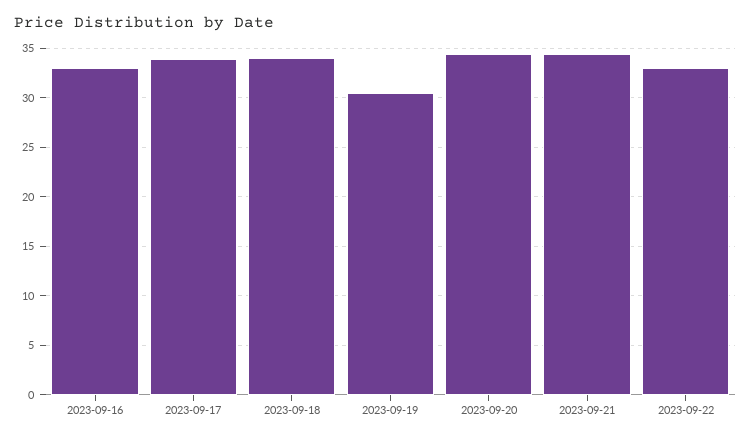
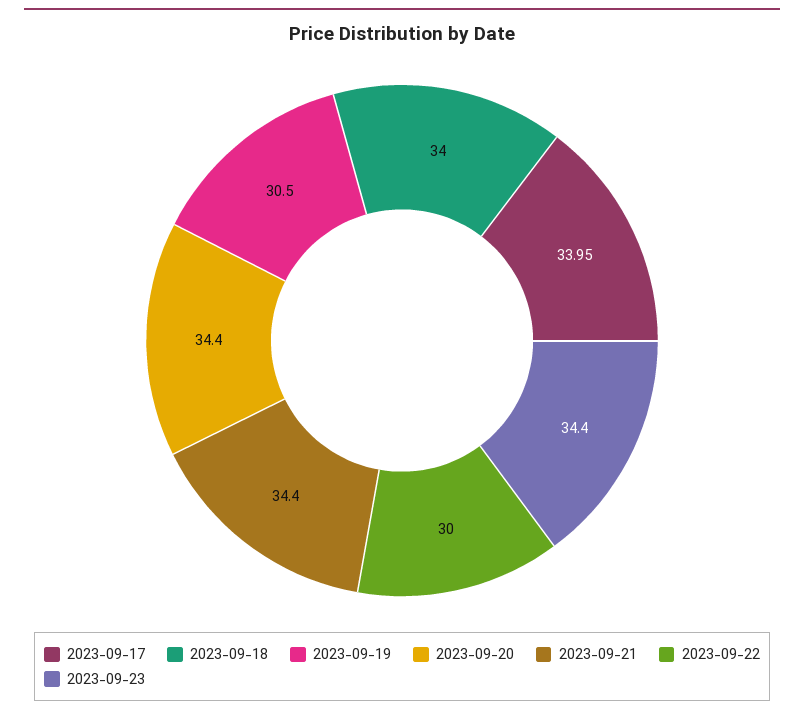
2023-09-16: 33 -> none
2023-09-22: 33 -> 30
2023-09-23: none -> 34.4

